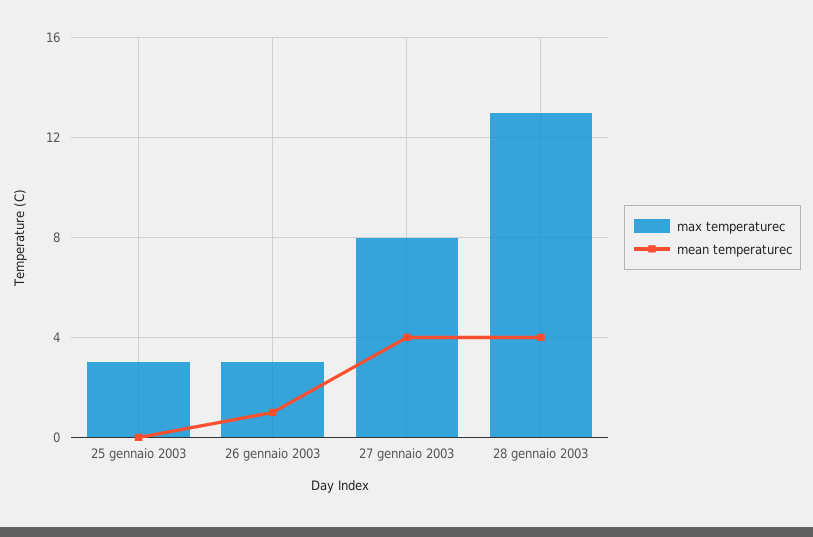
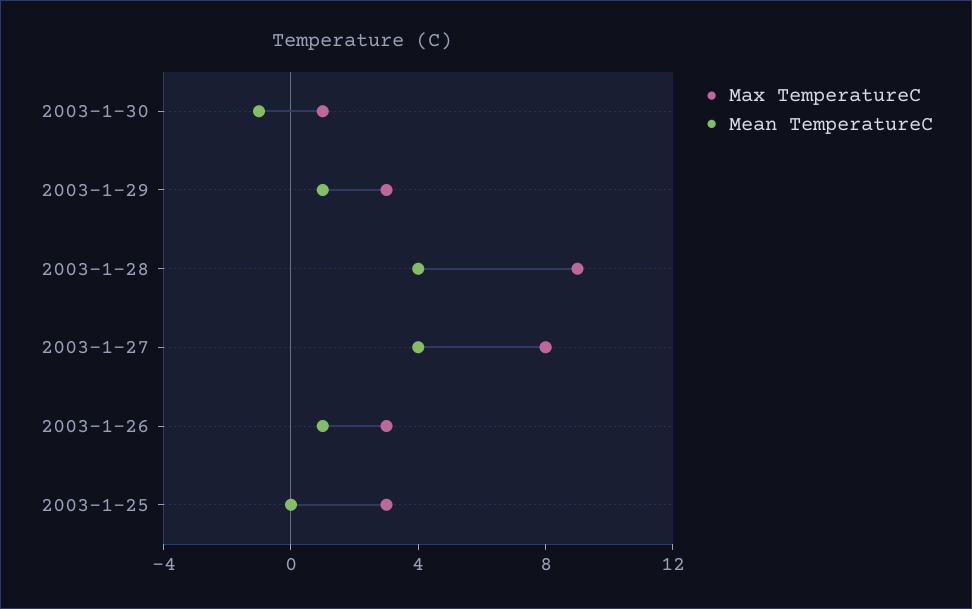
max temperaturec, 28 gennaio 2003: 13 -> 9
max temperaturec, 2003-1-30: none -> 1
mean temperaturec, 2003-1-30: none -> -1
max temperaturec, 2003-1-29: none -> 3
mean temperaturec, 2003-1-29: none -> 1

